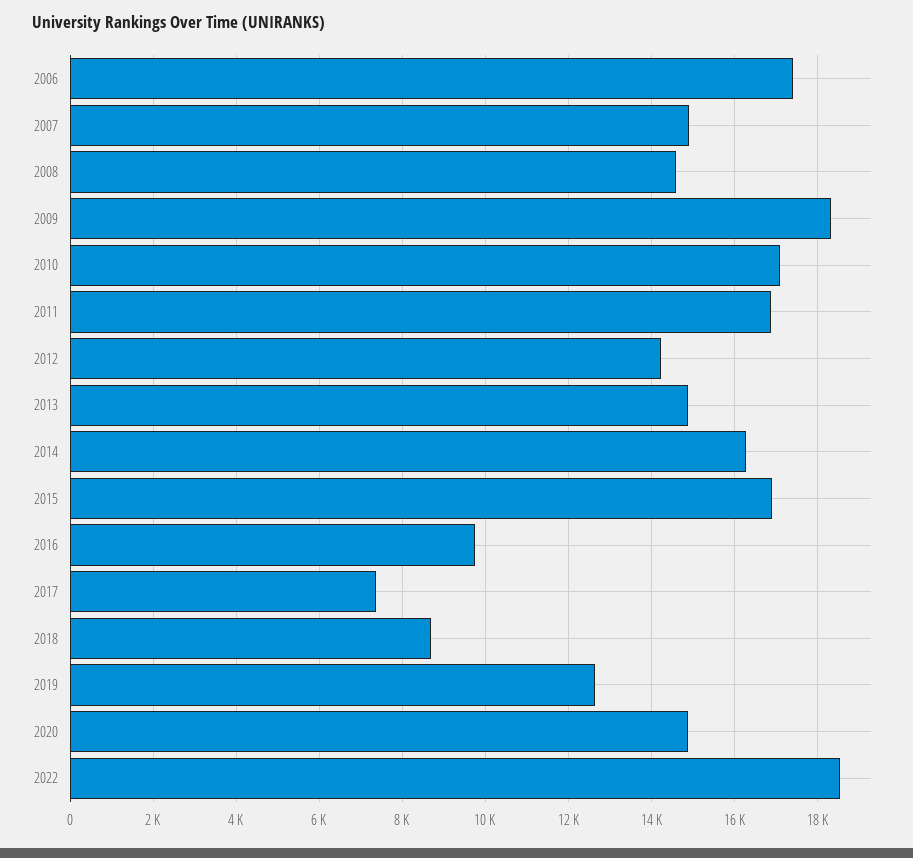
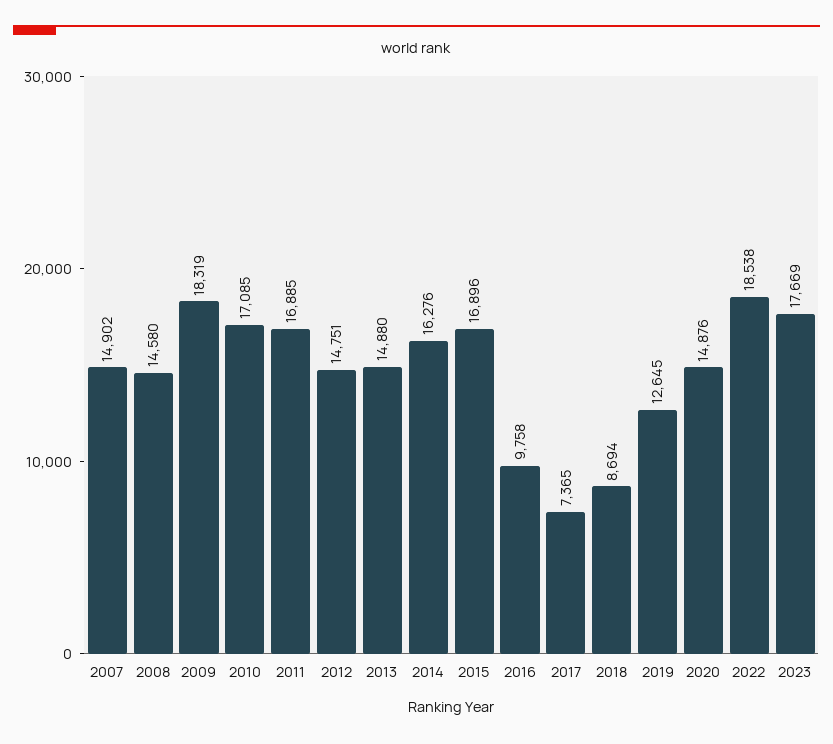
2006: 17400 -> none
2012: 14200 -> 14751
2023: none -> 17669

